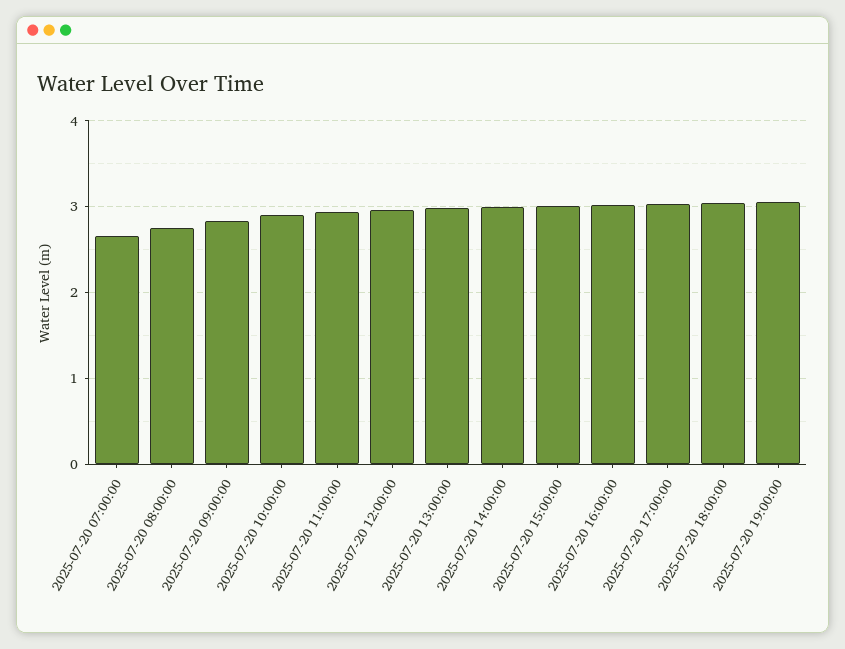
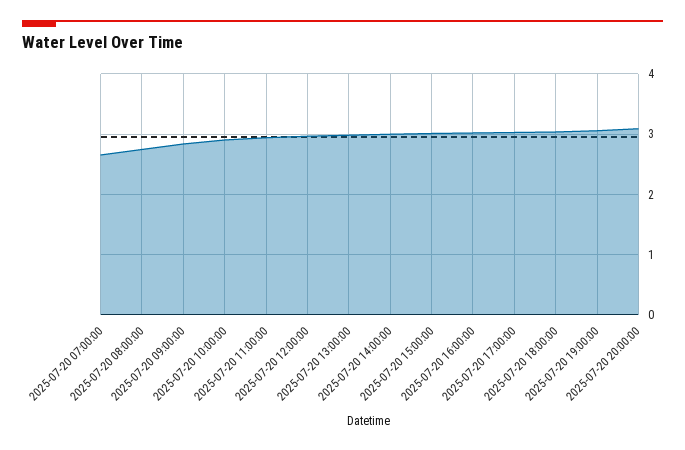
2025-07-20 20:00:00: none -> 3.1

